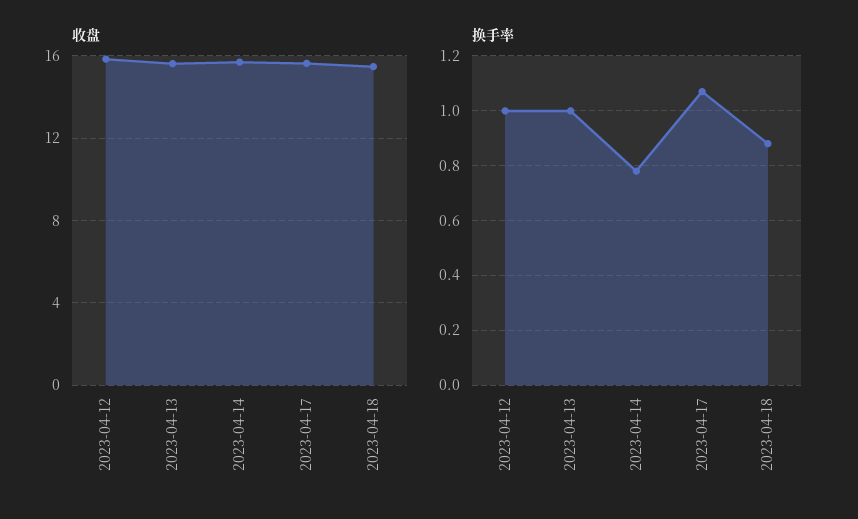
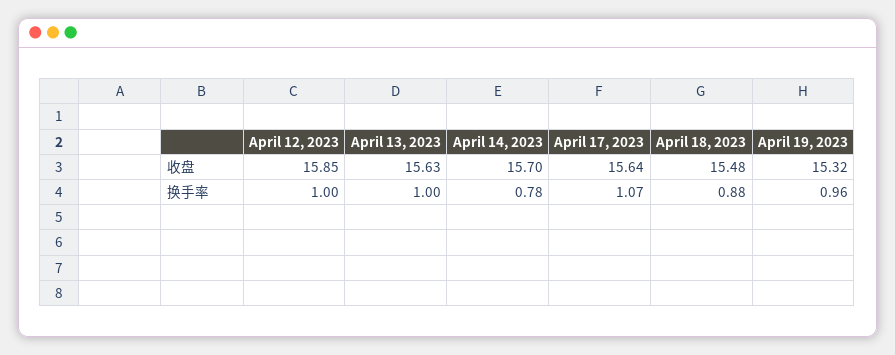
收盘, April 19, 2023: none -> 15.32
换手率, April 19, 2023: none -> 0.96

